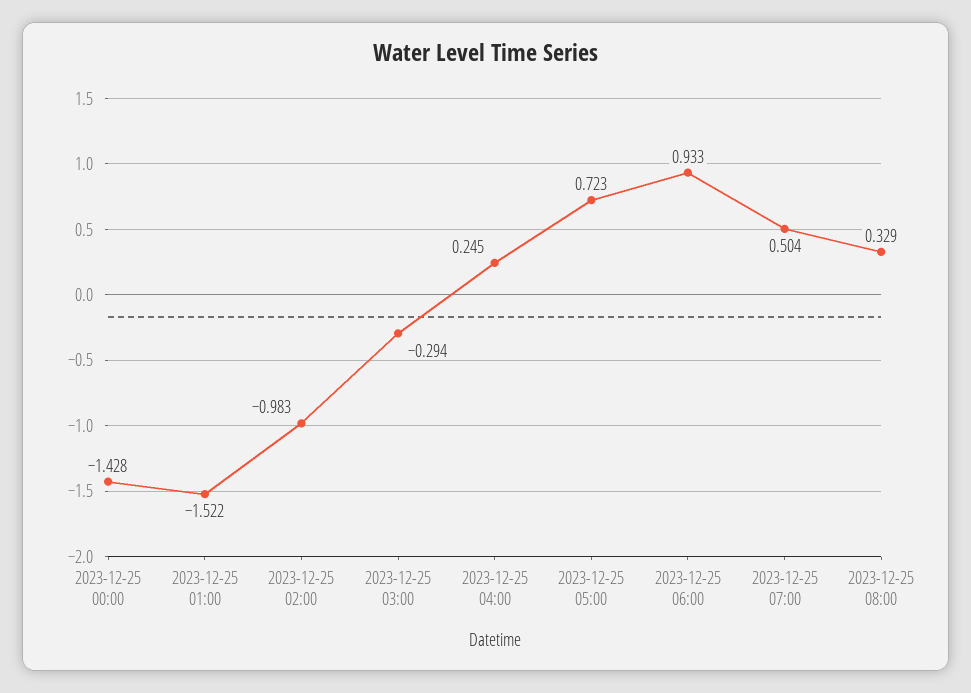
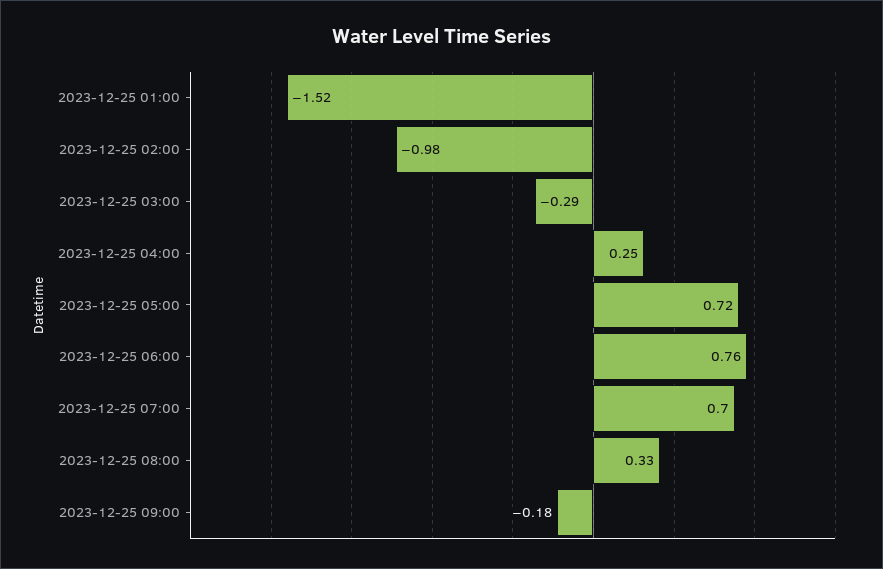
2023-12-25 00:00: -1.428 -> none
2023-12-25 06:00: 0.933 -> 0.76
2023-12-25 07:00: 0.504 -> 0.7
2023-12-25 09:00: none -> -0.18

